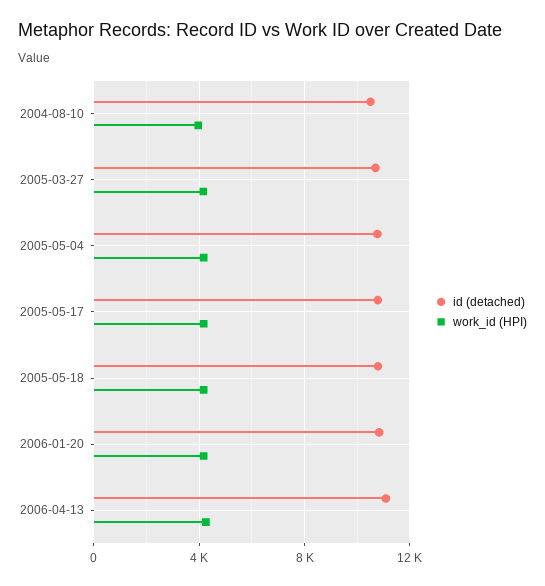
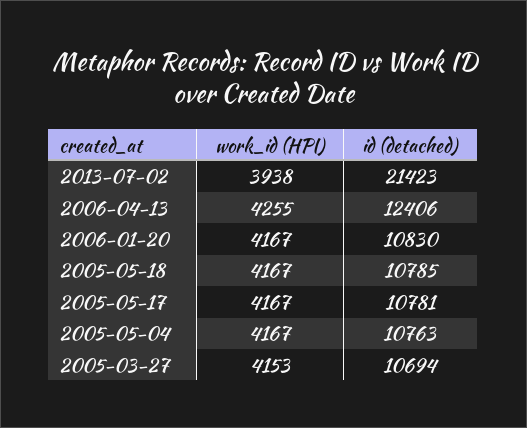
id (detached), 2004-08-10: 10500 -> none
work_id (HPI), 2004-08-10: 4000 -> none
id (detached), 2006-04-13: 11000 -> 12406
work_id (HPI), 2013-07-02: none -> 3938
id (detached), 2013-07-02: none -> 21423

